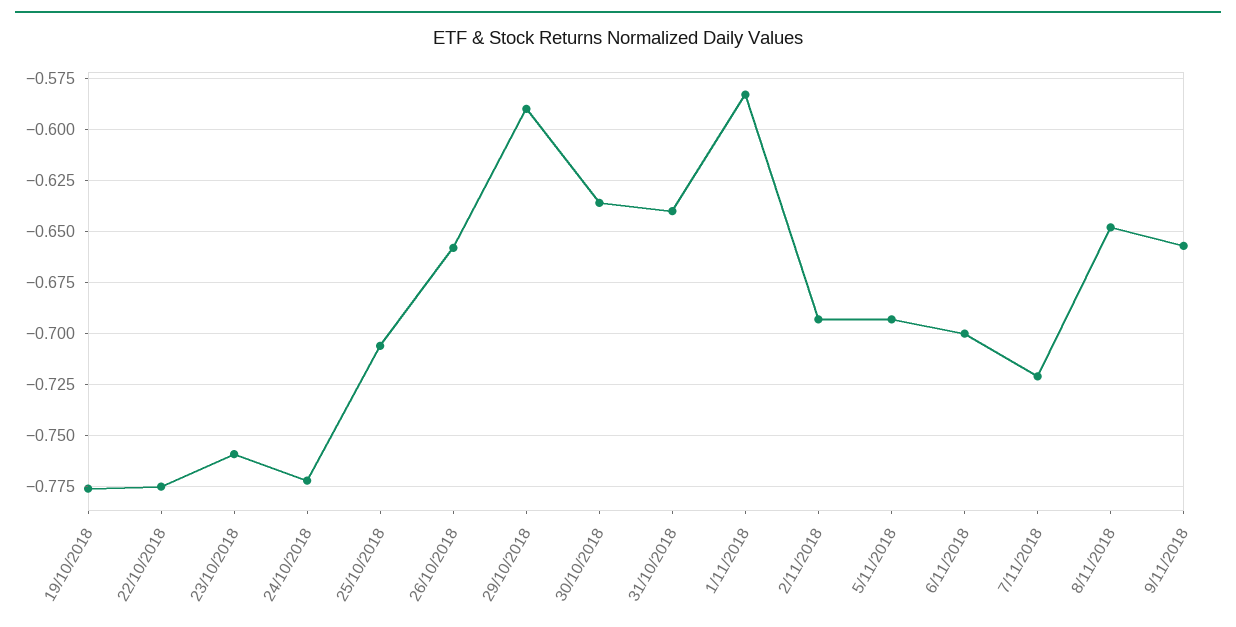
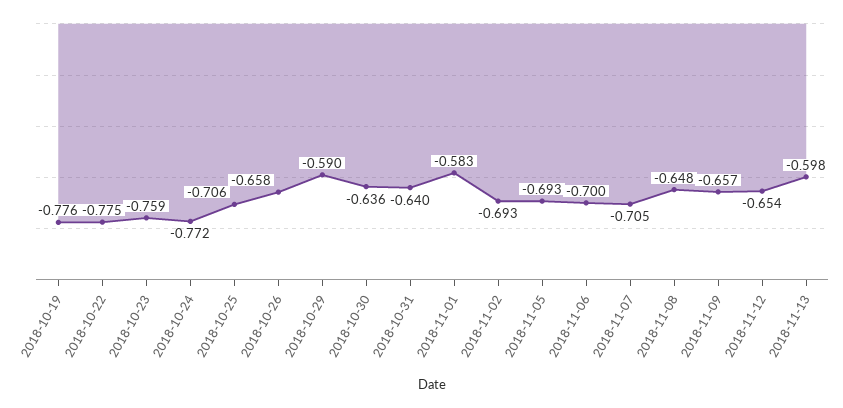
7/11/2018: -0.72 -> -0.705
2018-11-12: none -> -0.654
2018-11-13: none -> -0.598

